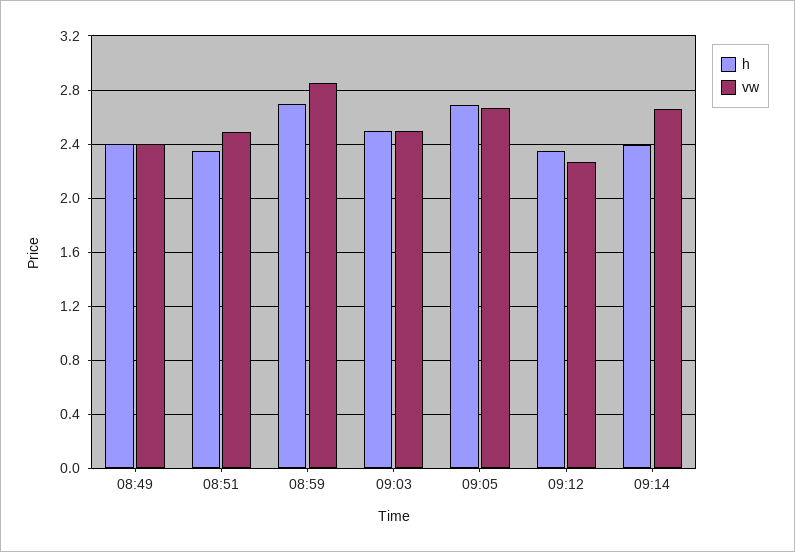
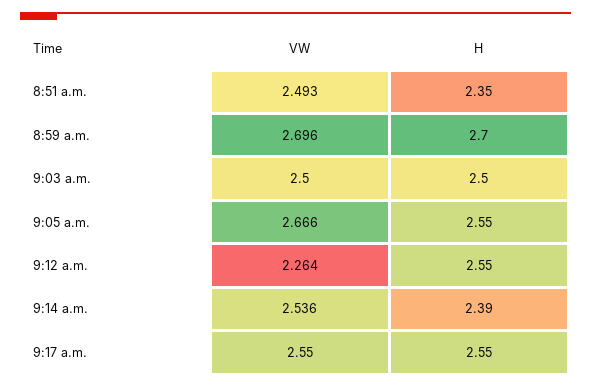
h, 08:49: 2.4 -> none
vw, 08:49: 2.4 -> none
vw, 08:59: 2.85 -> 2.696
h, 09:05: 2.7 -> 2.55
h, 09:12: 2.35 -> 2.55
vw, 09:14: 2.65 -> 2.536
vw, 9:17 a.m.: none -> 2.55
h, 9:17 a.m.: none -> 2.55

